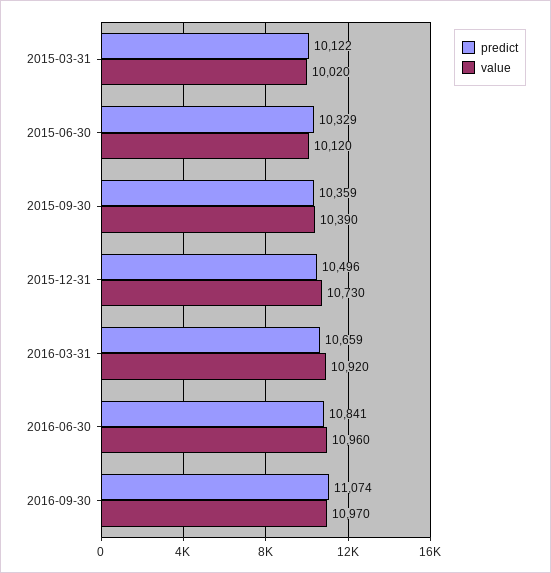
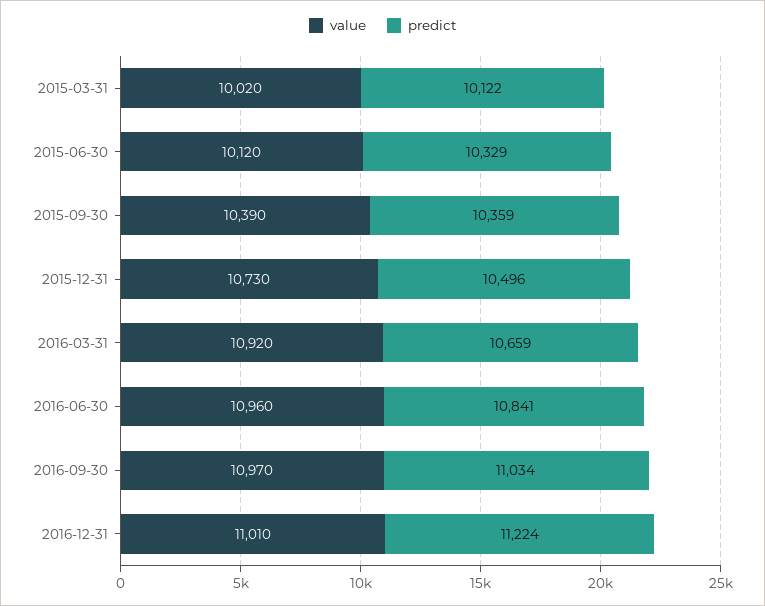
predict, 2016-09-30: 11074 -> 11034
value, 2016-12-31: none -> 11010
predict, 2016-12-31: none -> 11224

